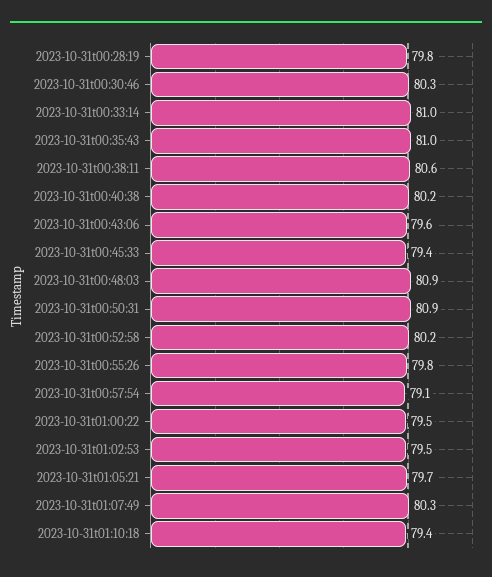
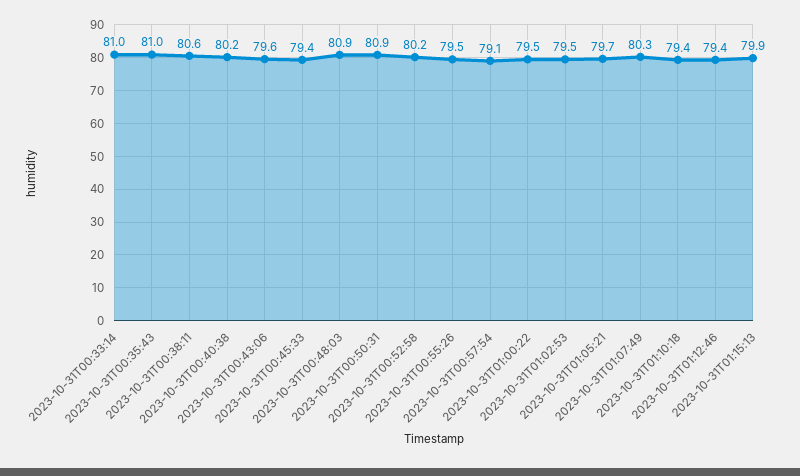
2023-10-31t00:28:19: 79.8 -> none
2023-10-31t00:30:46: 80.3 -> none
2023-10-31t00:55:26: 79.8 -> 79.5
2023-10-31T01:12:46: none -> 79.4
2023-10-31T01:15:13: none -> 79.9

